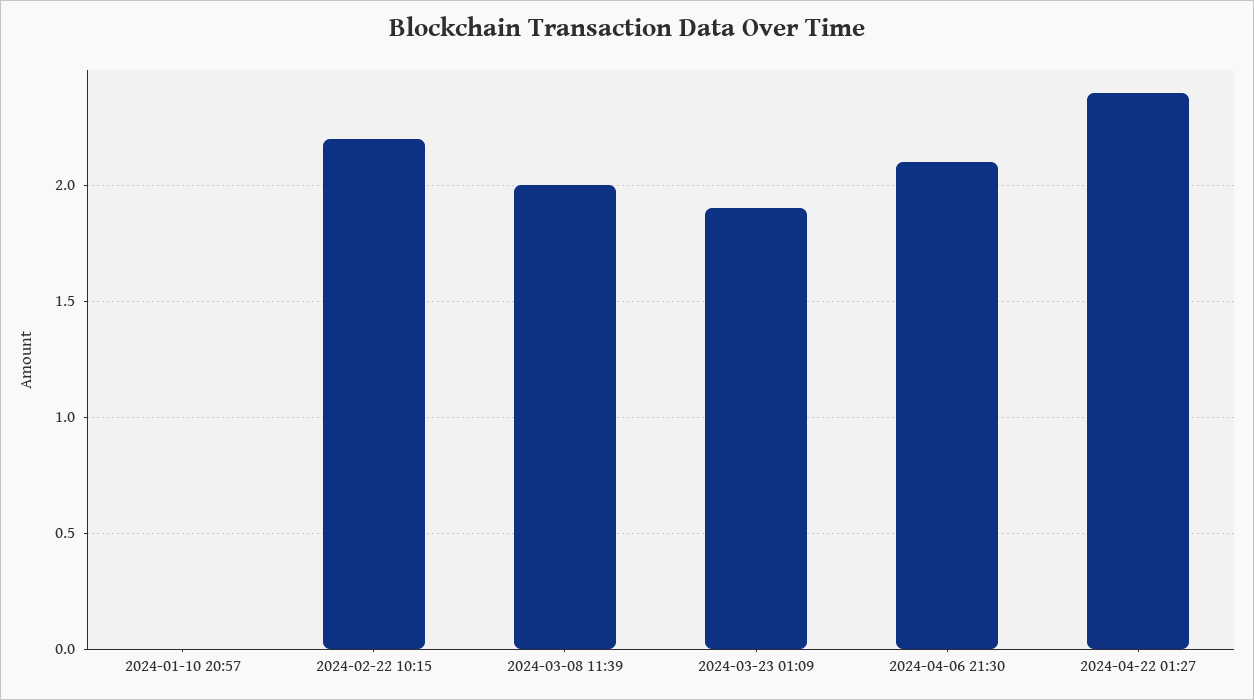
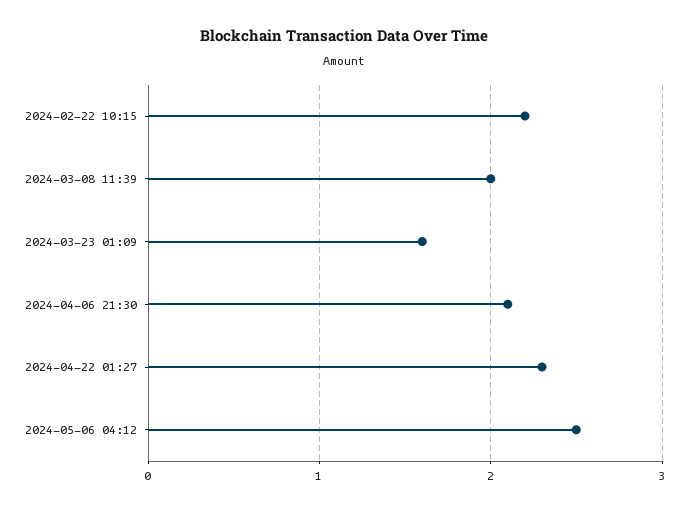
2024-01-10 20:57: 0 -> none
2024-03-23 01:09: 1.9 -> 1.6
2024-04-22 01:27: 2.4 -> 2.3
2024-05-06 04:12: none -> 2.5

